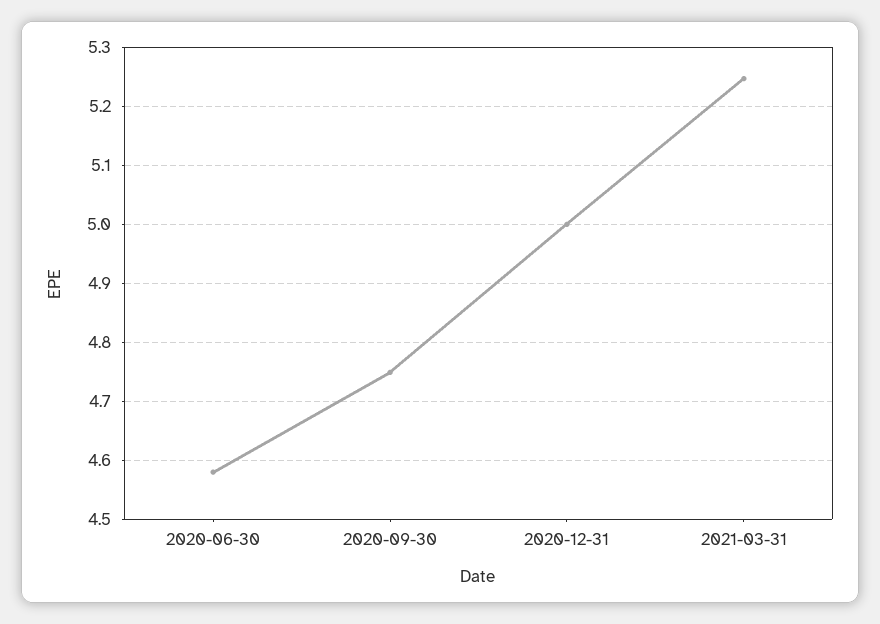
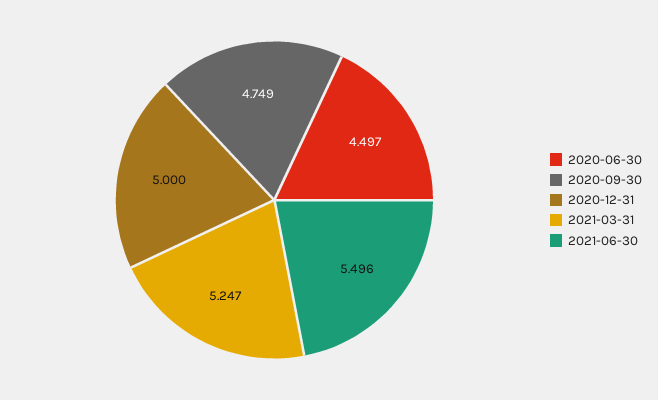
2020-06-30: 4.58 -> 4.497
2021-06-30: none -> 5.496

